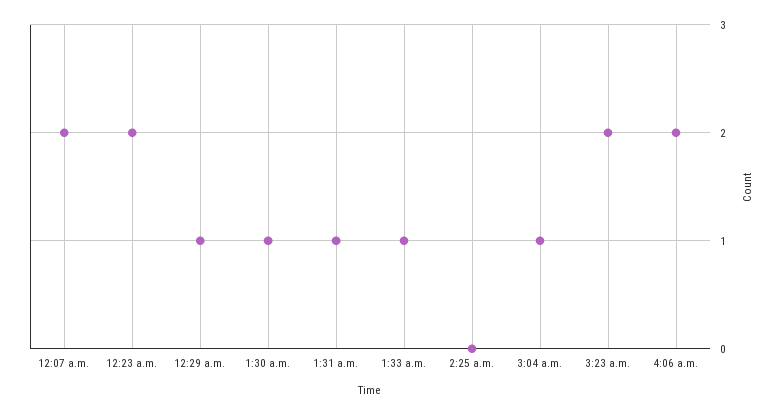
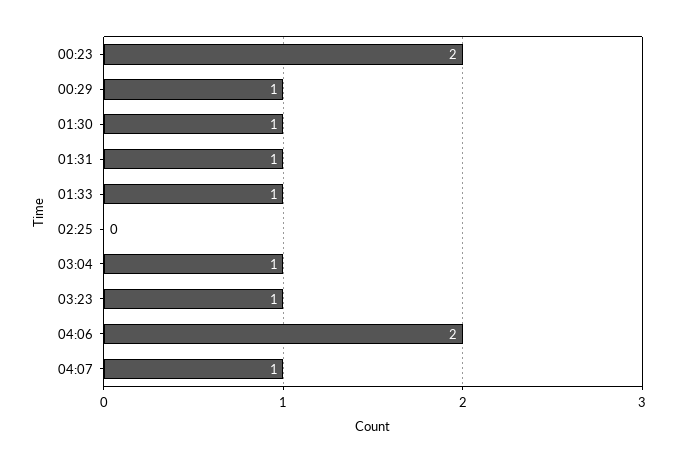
12:07 a.m.: 2 -> none
3:23 a.m.: 2 -> 1
04:07: none -> 1

